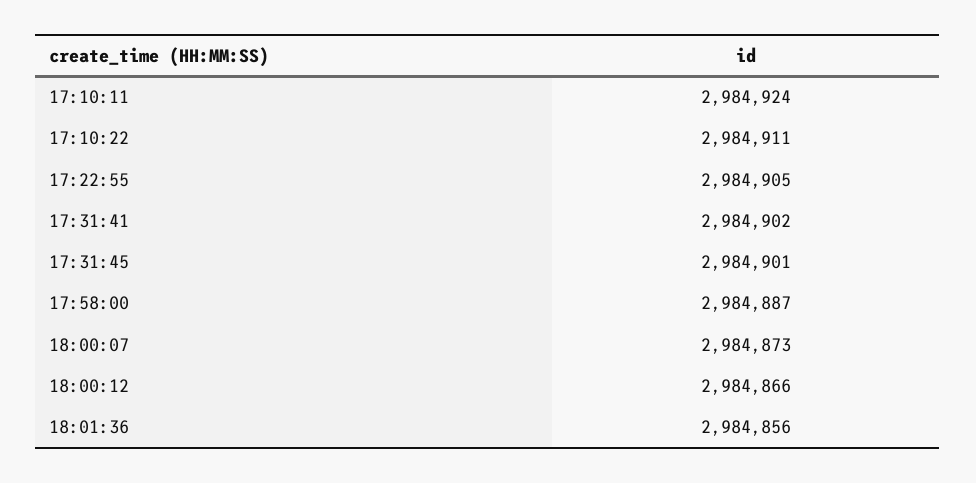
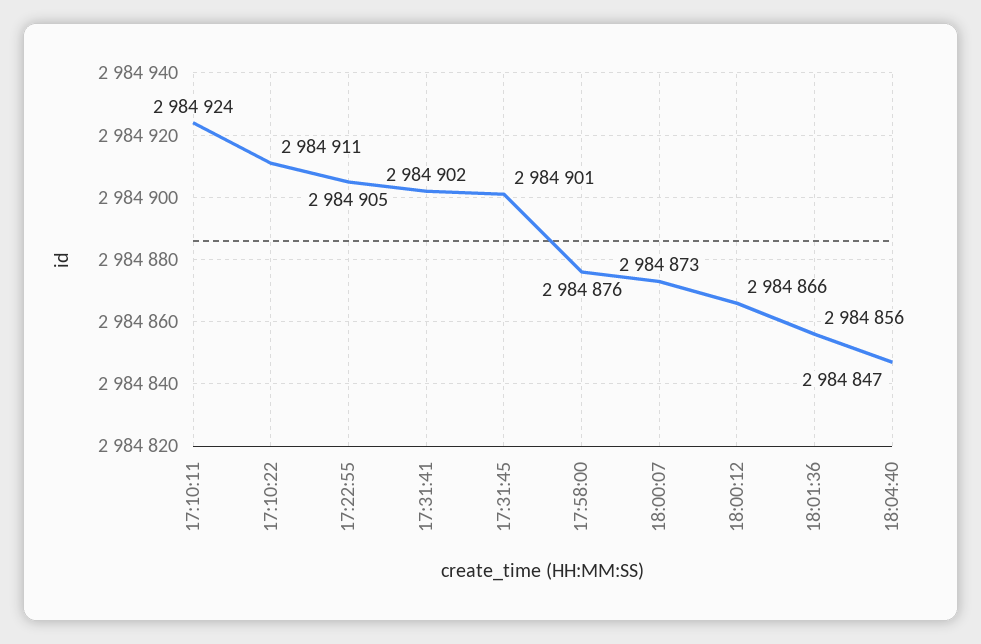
17:58:00: 2984887 -> 2984876
18:04:40: none -> 2984847

